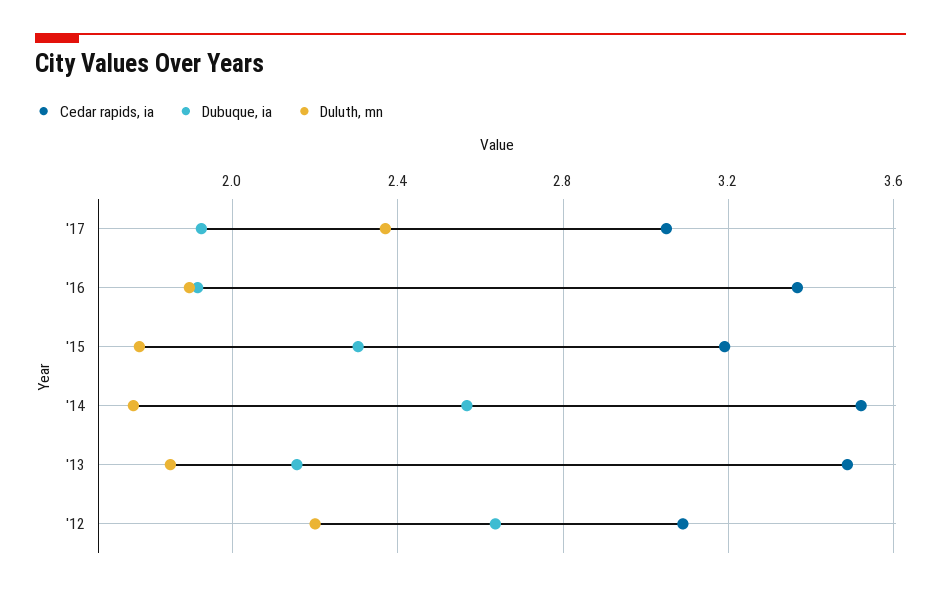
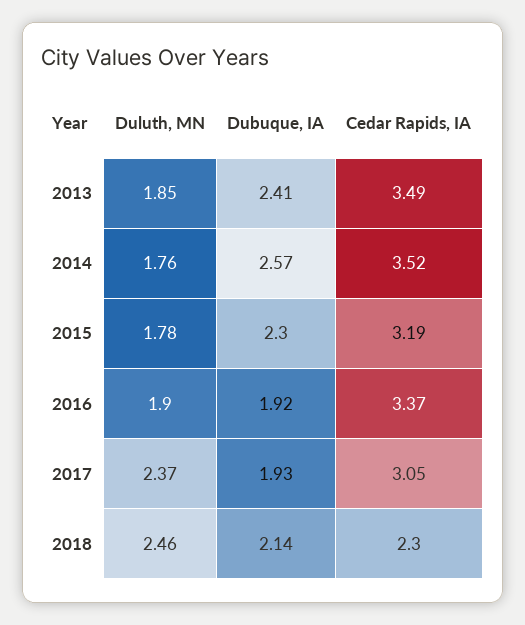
Dubuque, ia, '13: 2.15 -> 2.41
Cedar rapids, ia, '12: 3.1 -> none
Dubuque, ia, '12: 2.65 -> none
Duluth, mn, '12: 2.2 -> none
Duluth, mn, 2018: none -> 2.46
Dubuque, ia, 2018: none -> 2.14
Cedar rapids, ia, 2018: none -> 2.3

